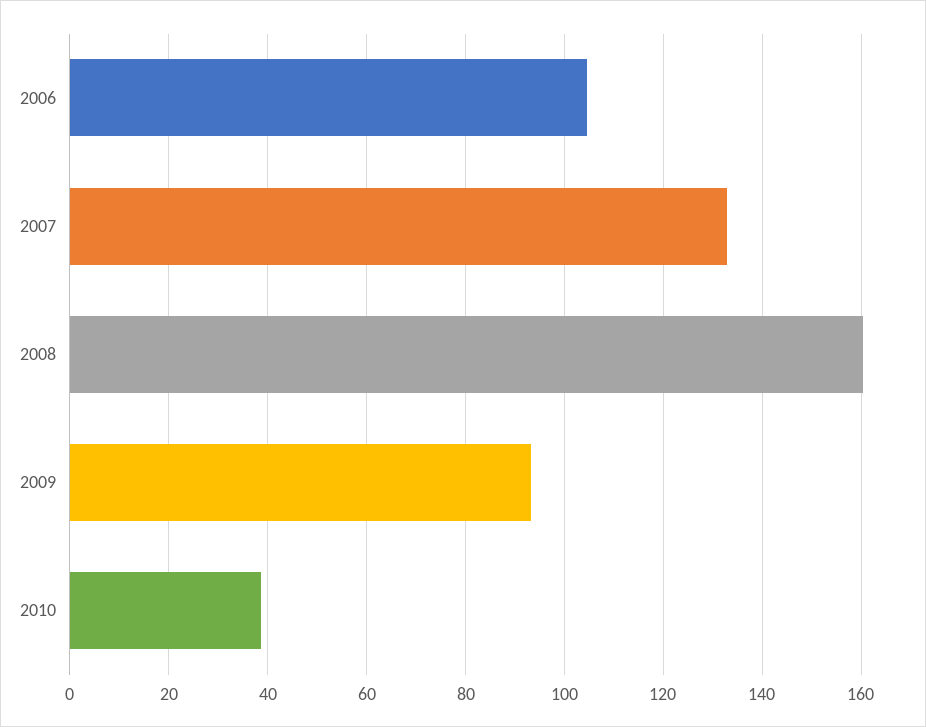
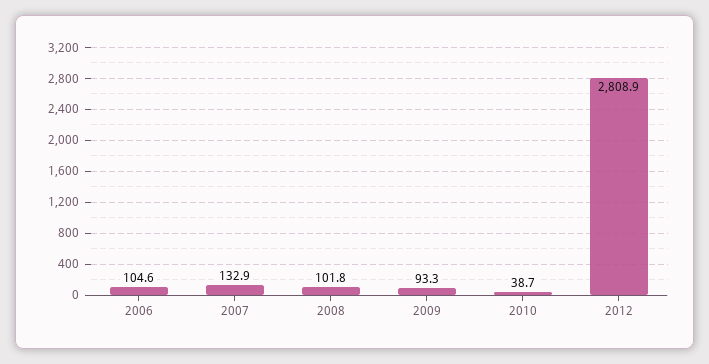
2008: 160 -> 101.8
2012: none -> 2808.9

